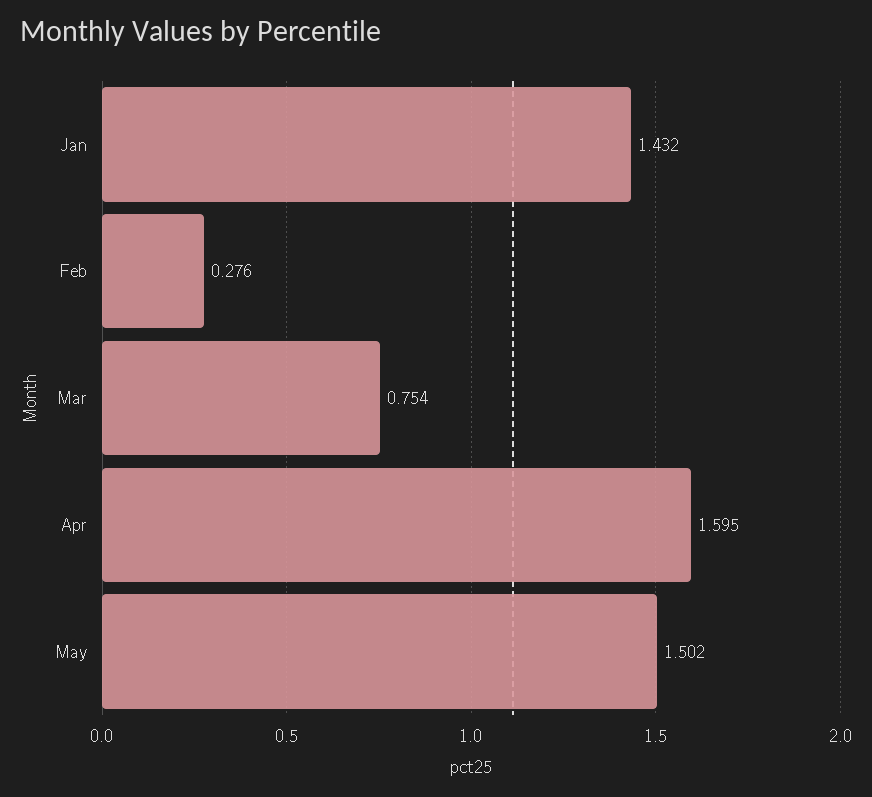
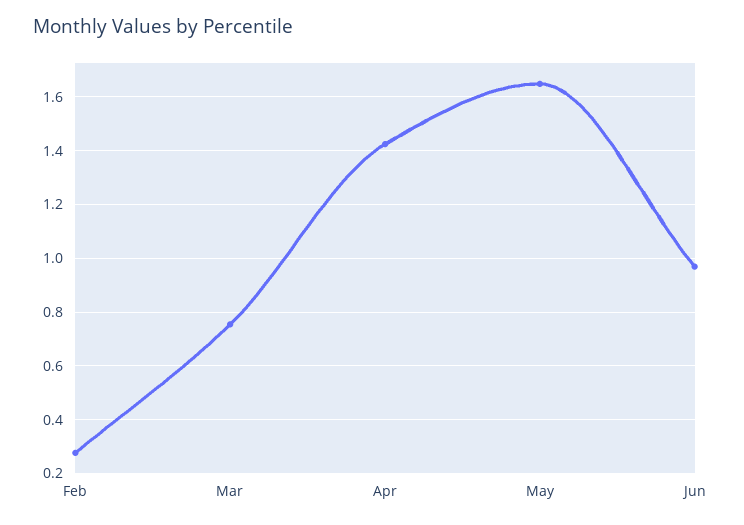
Jan: 1.432 -> none
Apr: 1.595 -> 1.425
May: 1.502 -> 1.65
Jun: none -> 0.975

